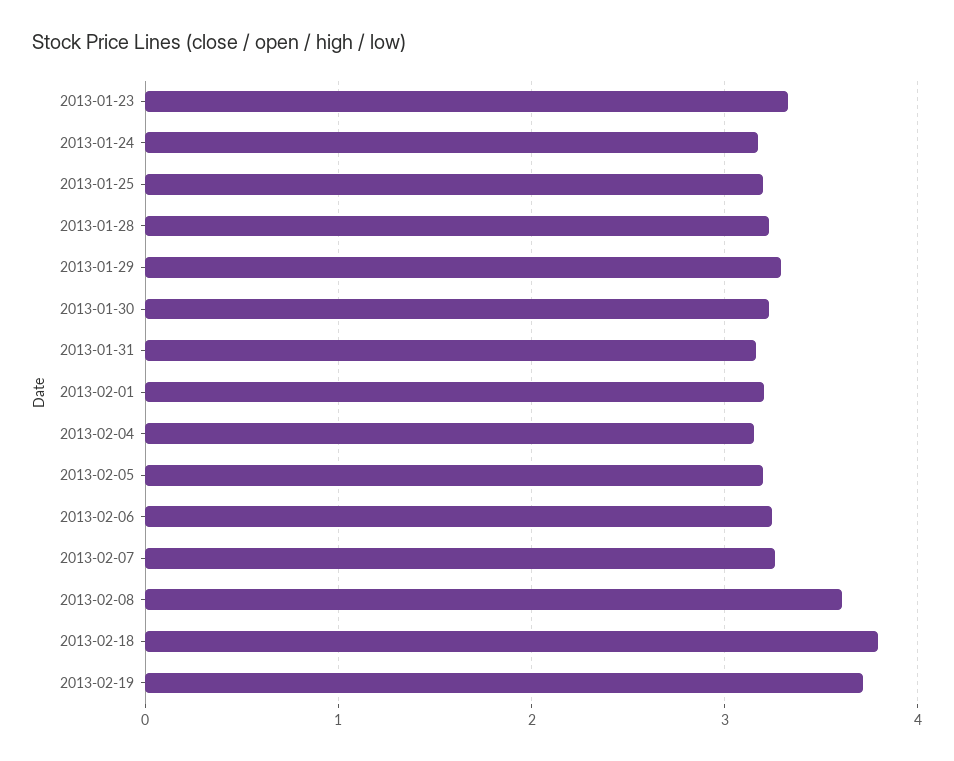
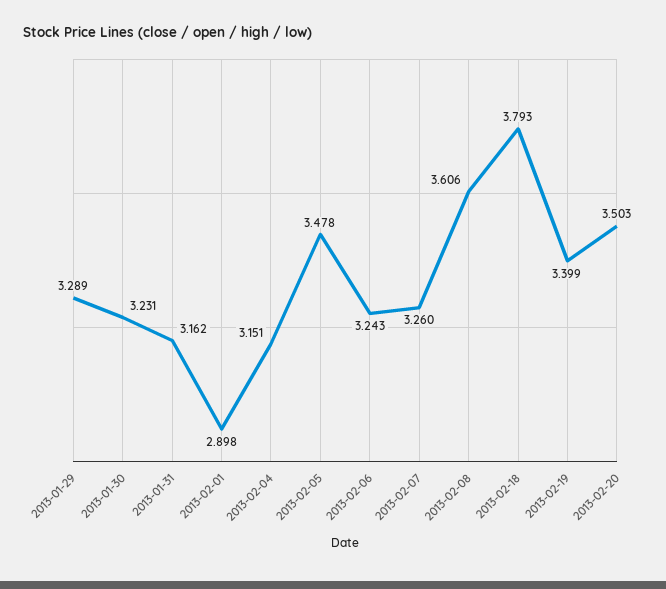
2013-01-23: 3.3 -> none
2013-01-24: 3.2 -> none
2013-01-25: 3.2 -> none
2013-01-28: 3.2 -> none
2013-02-01: 3.2 -> 2.898
2013-02-05: 3.2 -> 3.478
2013-02-19: 3.7 -> 3.399
2013-02-20: none -> 3.503

